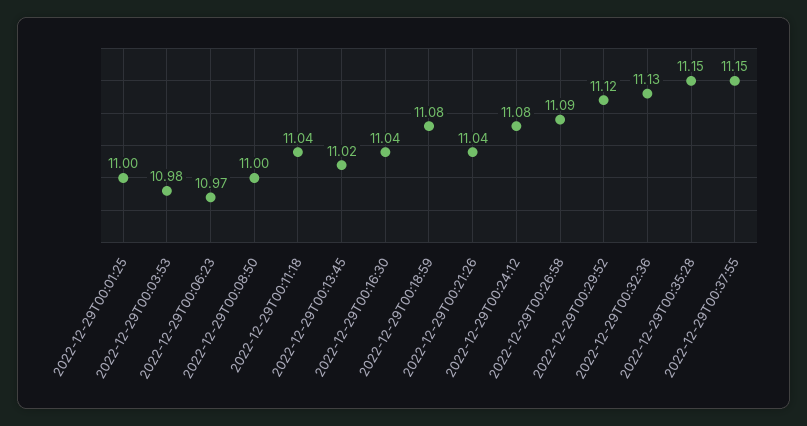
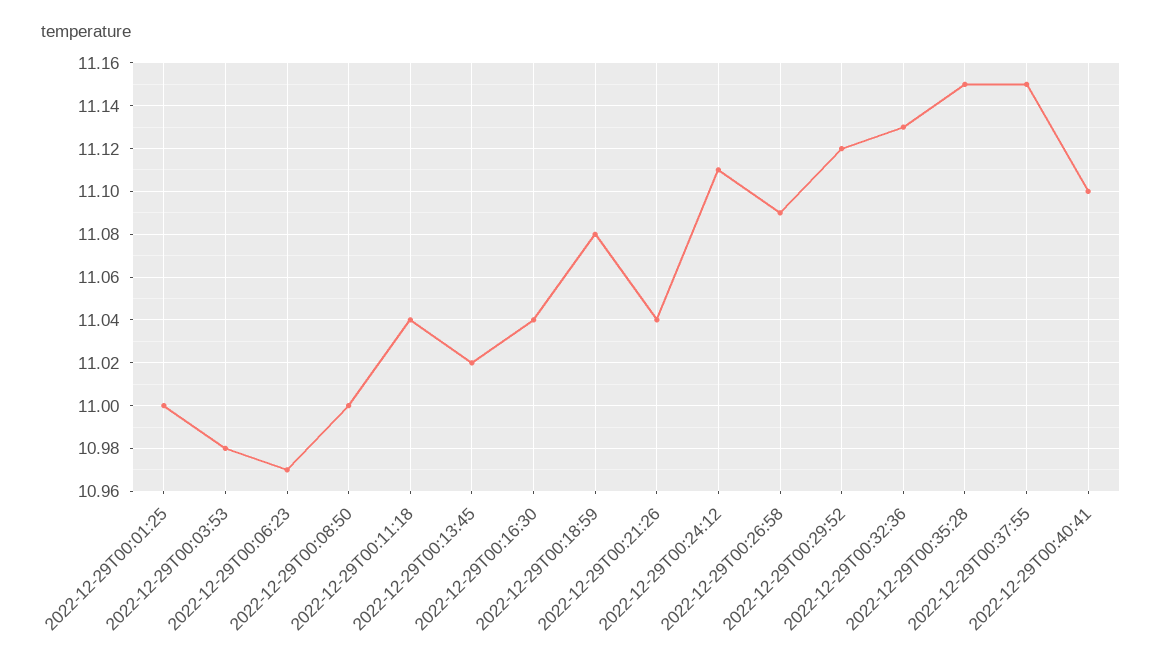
2022-12-29T00:24:12: 11.08 -> 11.11
2022-12-29T00:40:41: none -> 11.1

